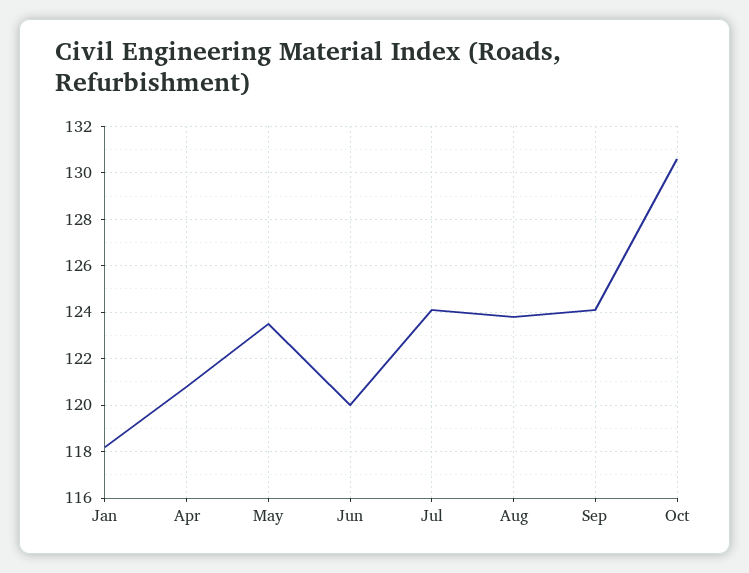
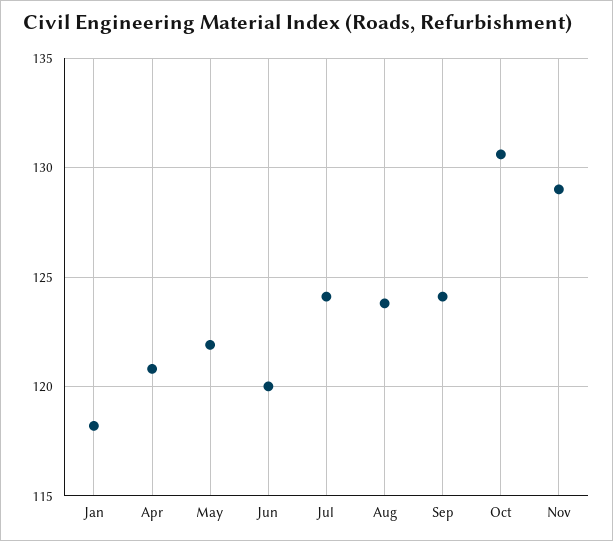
May: 123.5 -> 122
Nov: none -> 129

